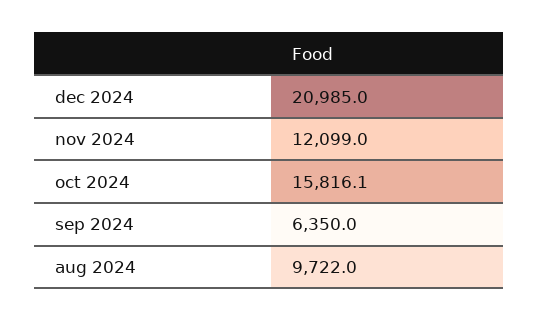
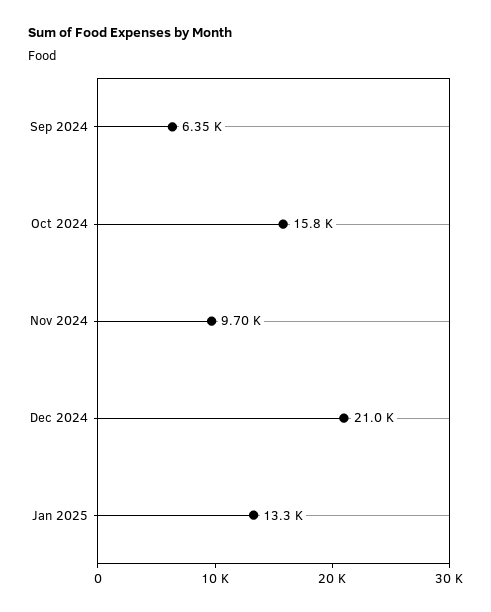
nov 2024: 12099 -> 9700
aug 2024: 9722 -> none
Jan 2025: none -> 13300

